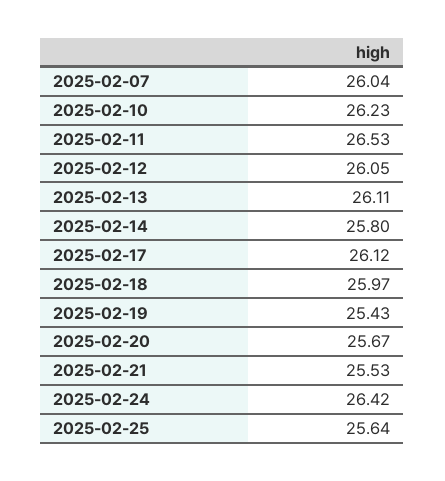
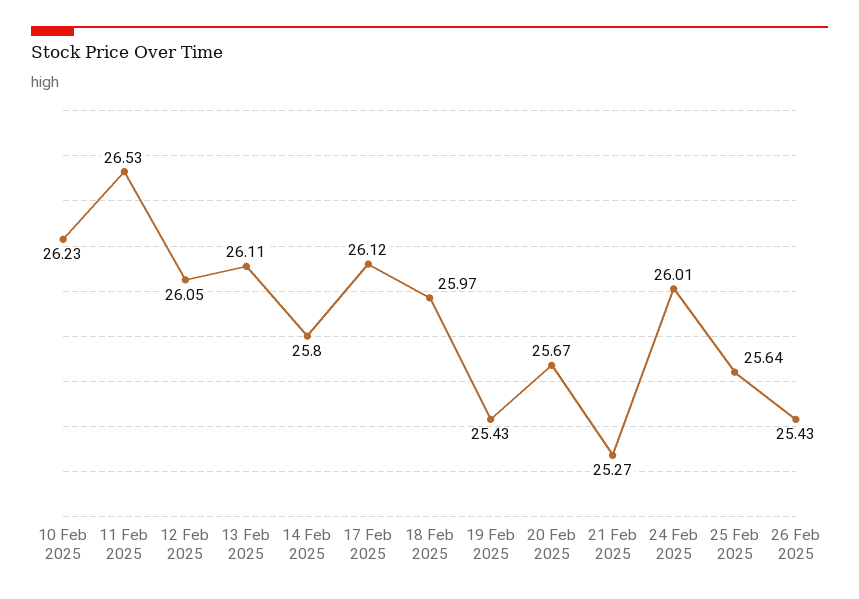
2025-02-07: 26.04 -> none
2025-02-21: 25.53 -> 25.27
2025-02-24: 26.42 -> 26.01
26 Feb 2025: none -> 25.43

